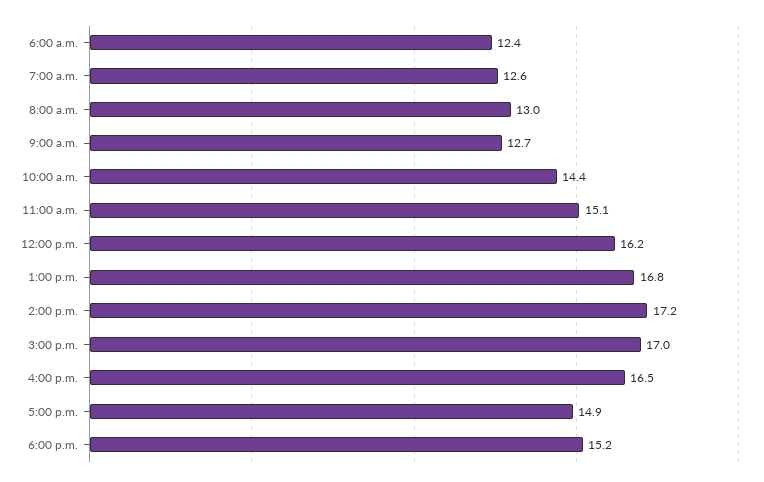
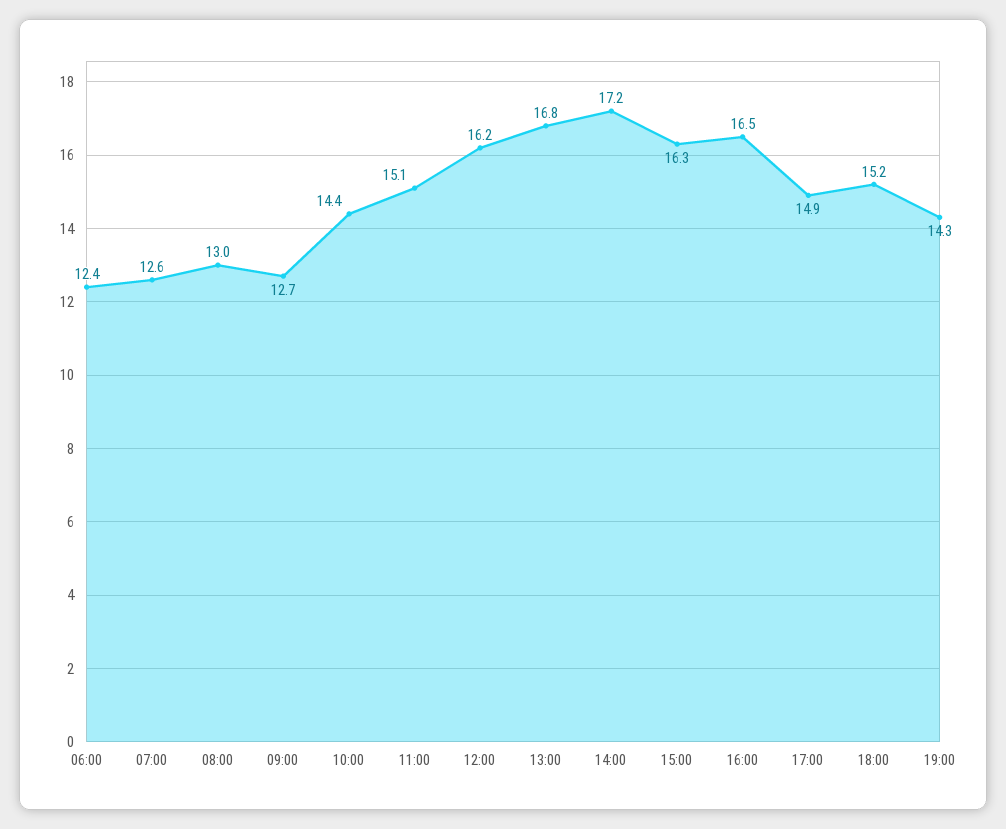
3:00 p.m.: 17 -> 16.3
19:00: none -> 14.3

